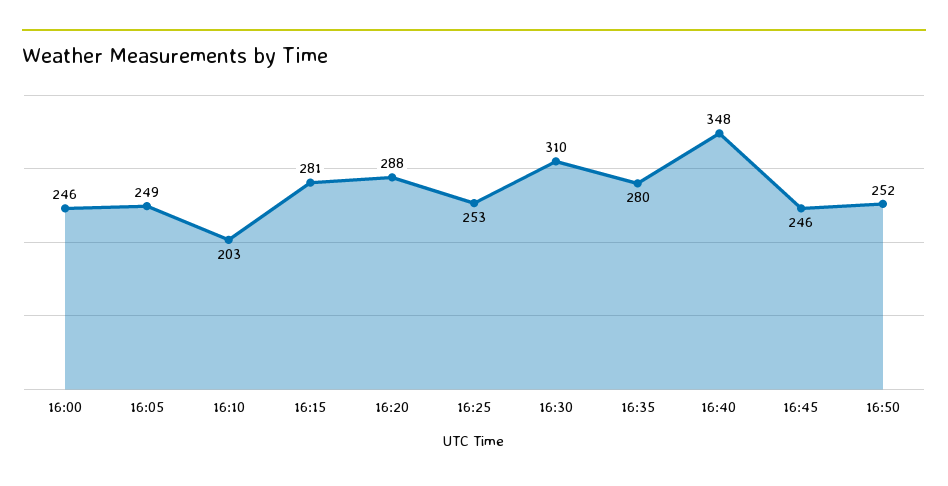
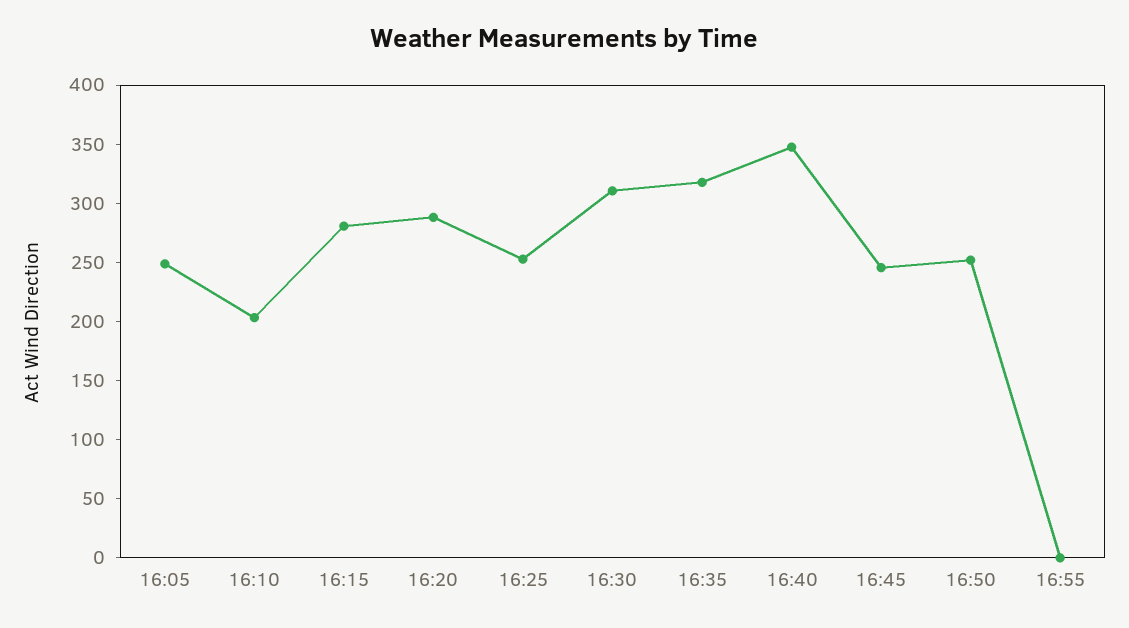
16:00: 246 -> none
16:35: 280 -> 320
16:55: none -> 0

